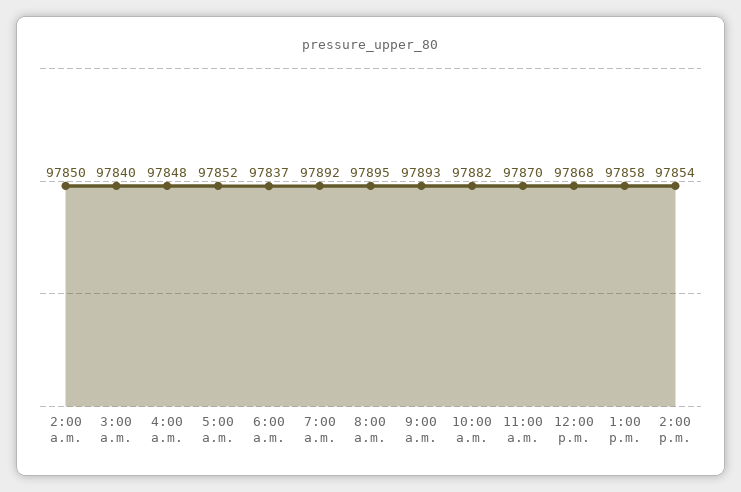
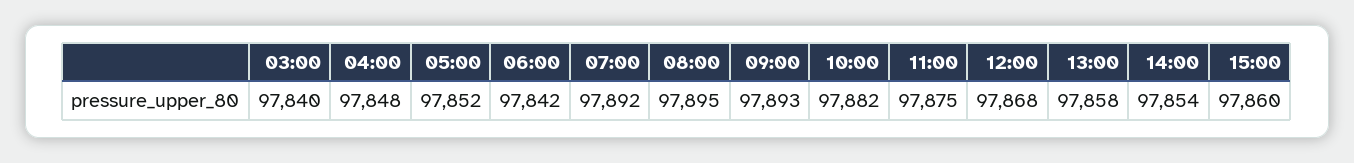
2:00 a.m.: 97850 -> none
6:00 a.m.: 97837 -> 97842
11:00 a.m.: 97870 -> 97875
15:00: none -> 97860

